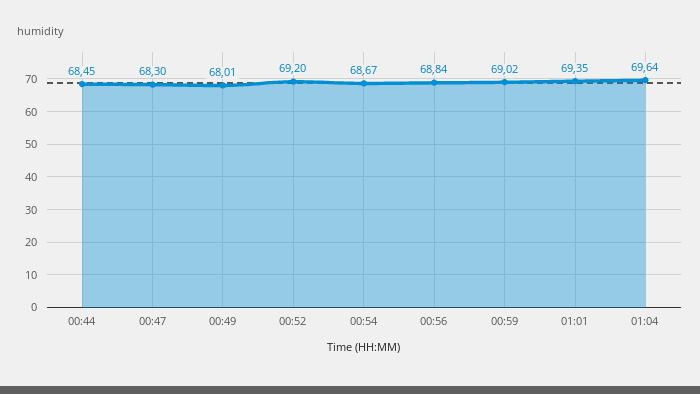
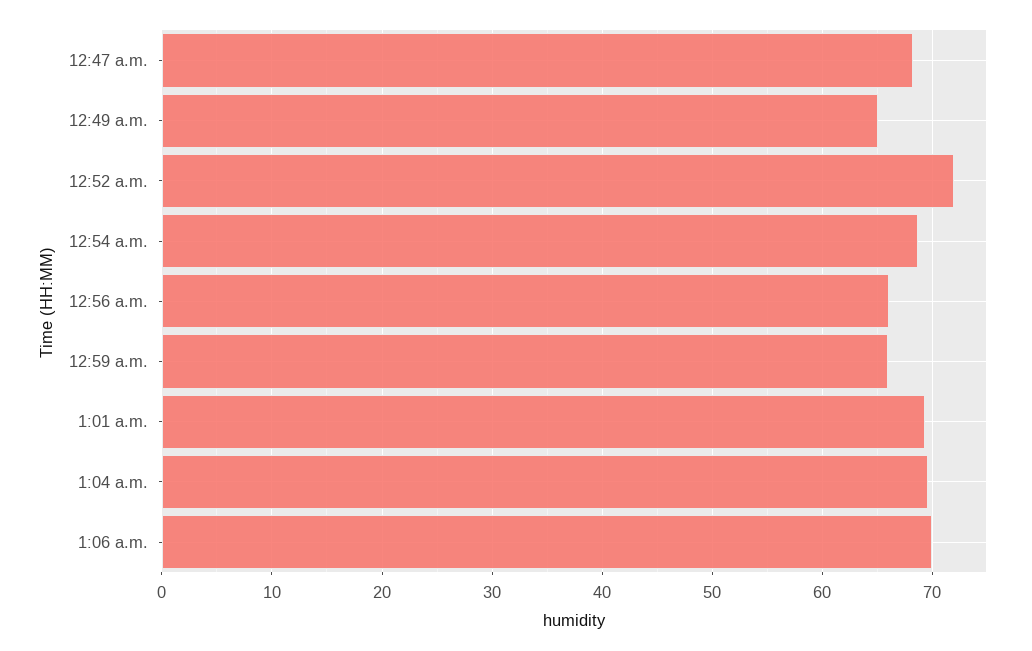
00:44: 68.45 -> none
00:49: 68.01 -> 65
00:52: 69.2 -> 72
00:56: 68.84 -> 66
00:59: 69.02 -> 66
1:06 a.m.: none -> 70

